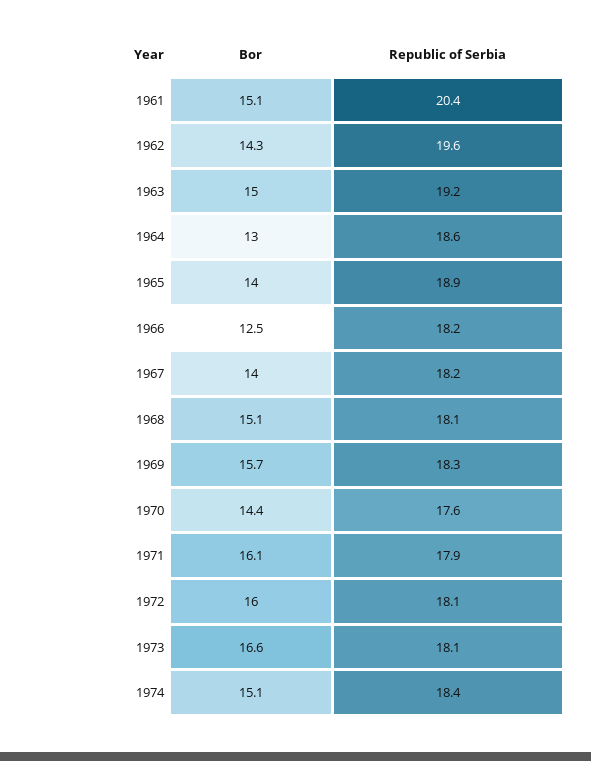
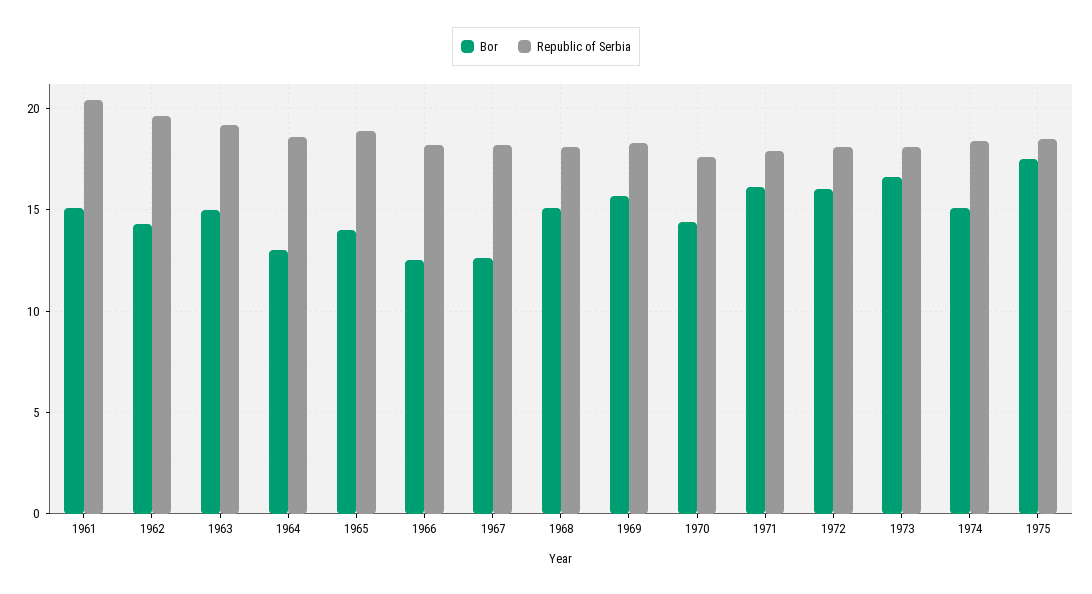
Bor, 1967: 14 -> 12.5
Bor, 1975: none -> 17.5
Republic of Serbia, 1975: none -> 18.5

